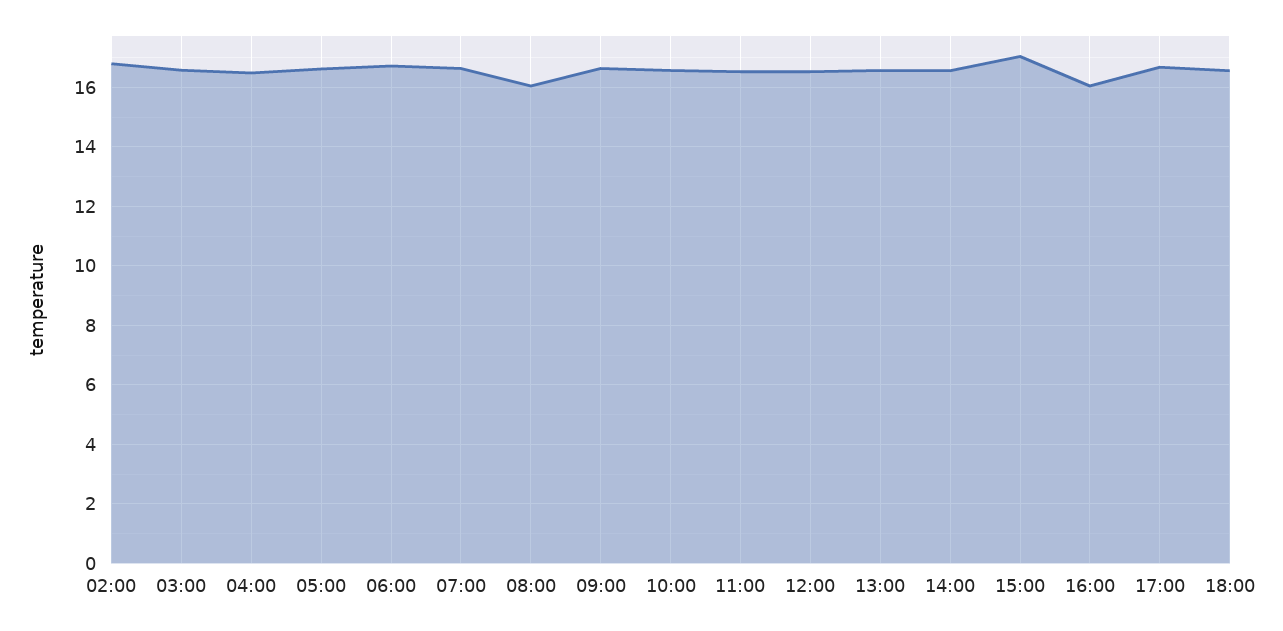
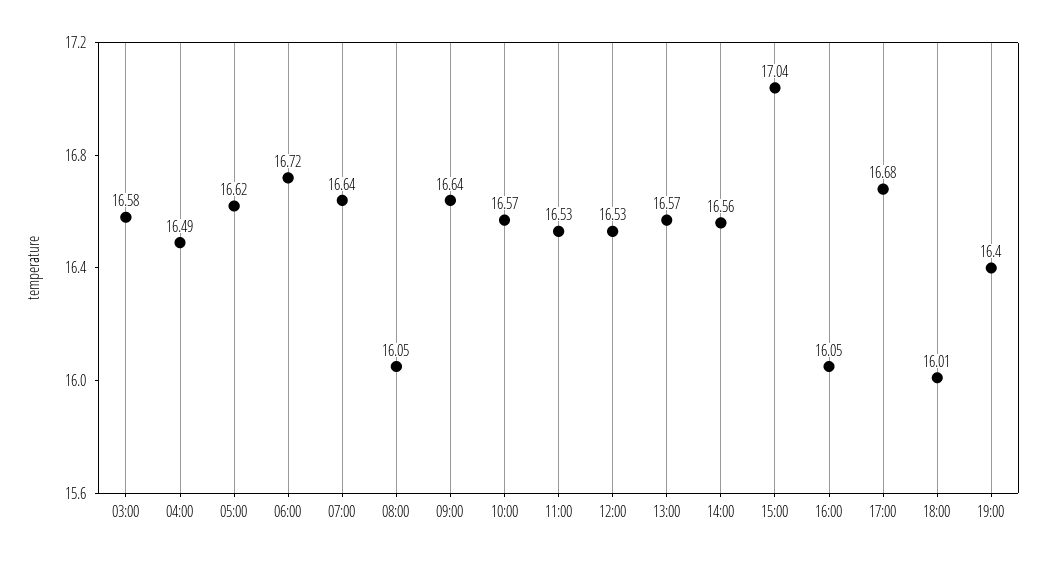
02:00: 16.75 -> none
18:00: 16.5 -> 16.01
19:00: none -> 16.4

